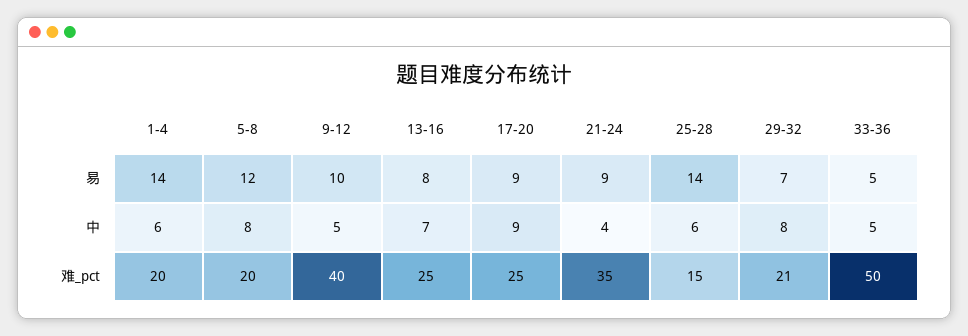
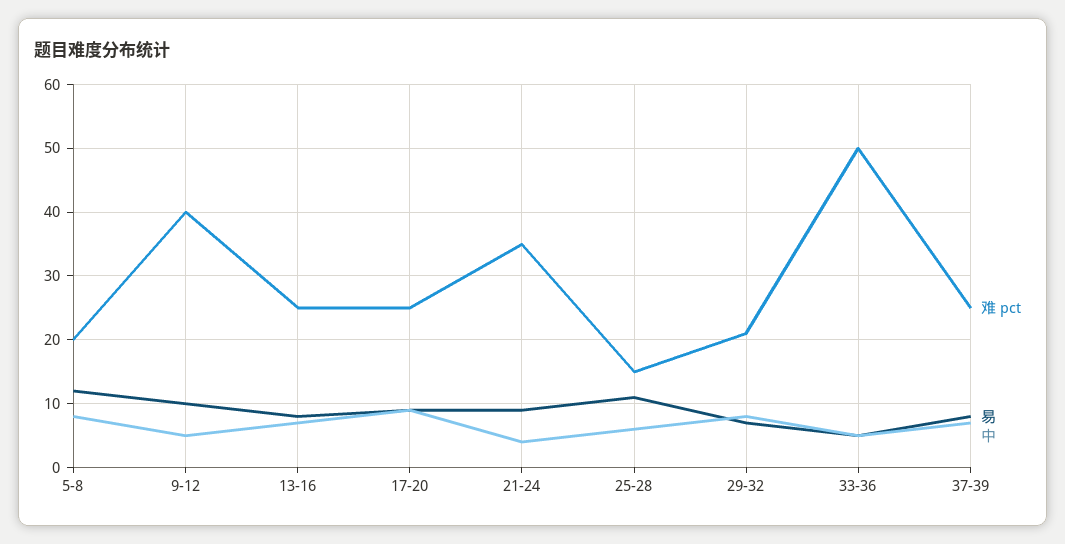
易, 1-4: 14 -> none
易, 25-28: 14 -> 11
中, 1-4: 6 -> none
难_pct, 1-4: 20 -> none
难_pct, 37-39: none -> 25
易, 37-39: none -> 8
中, 37-39: none -> 7

